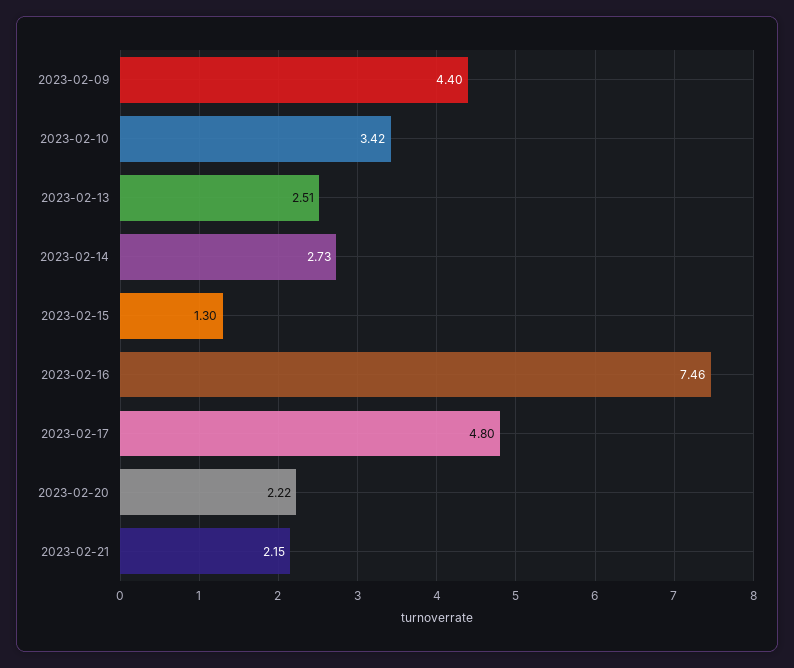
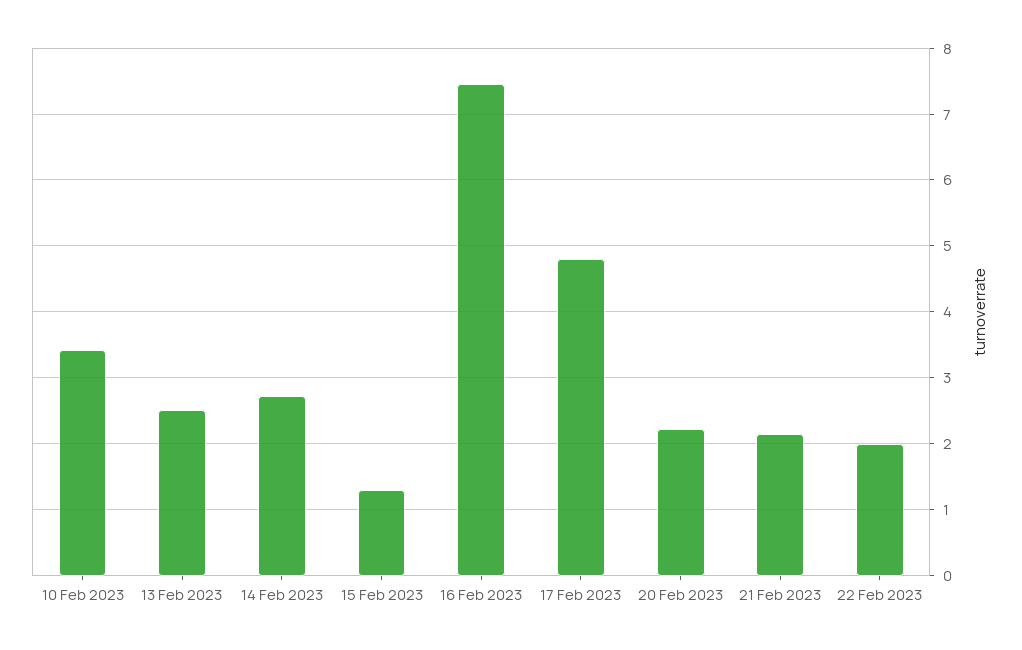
2023-02-09: 4.4 -> none
22 Feb 2023: none -> 2

